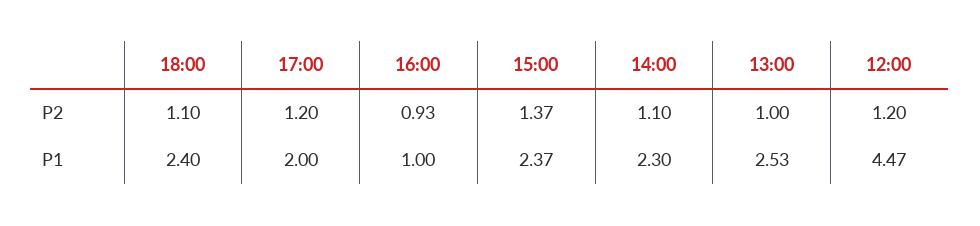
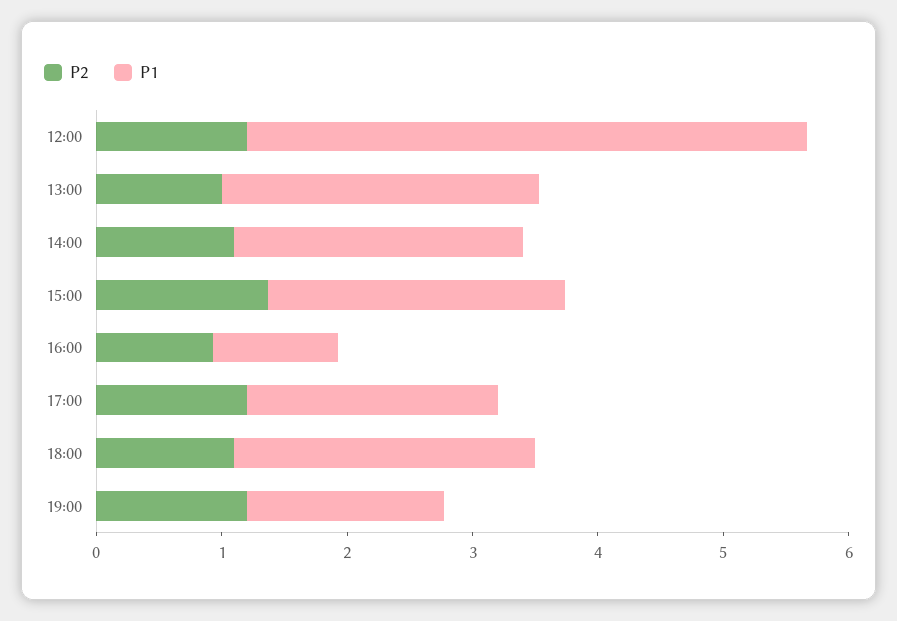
P2, 19:00: none -> 1.2
P1, 19:00: none -> 1.6

